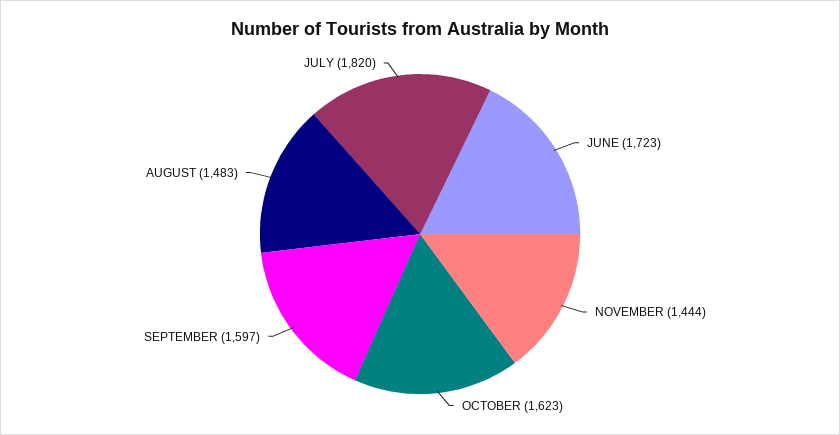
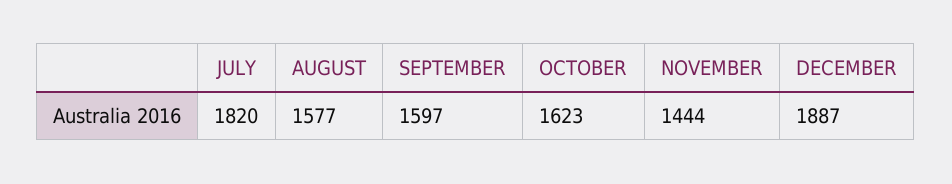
JUNE: 1723 -> none
AUGUST: 1483 -> 1577
DECEMBER: none -> 1887

